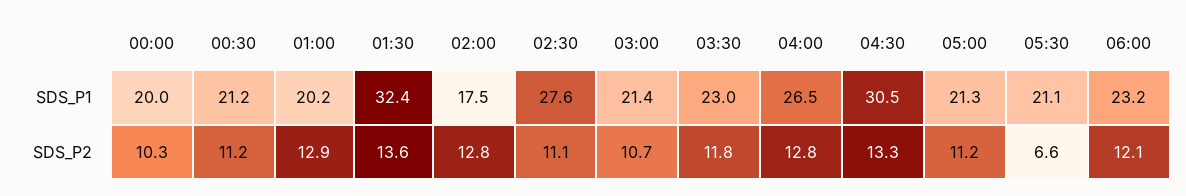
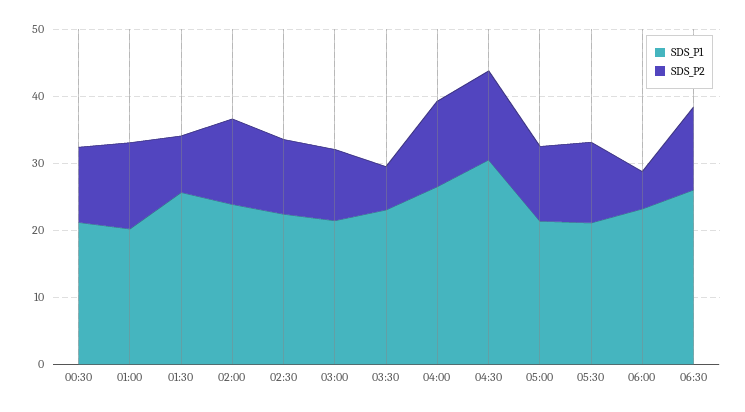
SDS_P1, 00:00: 20 -> none
SDS_P1, 01:30: 32.4 -> 26
SDS_P1, 02:00: 17.5 -> 24
SDS_P1, 02:30: 27.6 -> 22
SDS_P2, 00:00: 10.3 -> none
SDS_P2, 01:30: 13.6 -> 8
SDS_P2, 03:30: 11.8 -> 6
SDS_P2, 05:30: 6.6 -> 12
SDS_P2, 06:00: 12.1 -> 6
SDS_P1, 06:30: none -> 26
SDS_P2, 06:30: none -> 12

